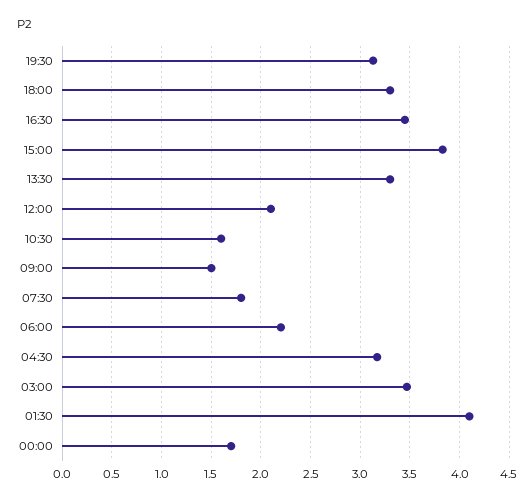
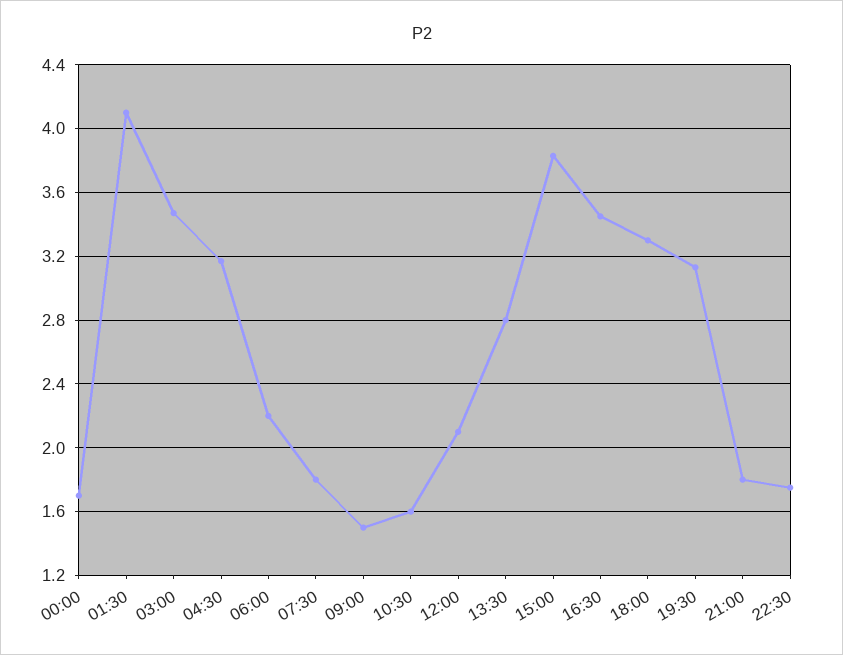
13:30: 3.3 -> 2.8
21:00: none -> 1.8
22:30: none -> 1.75

